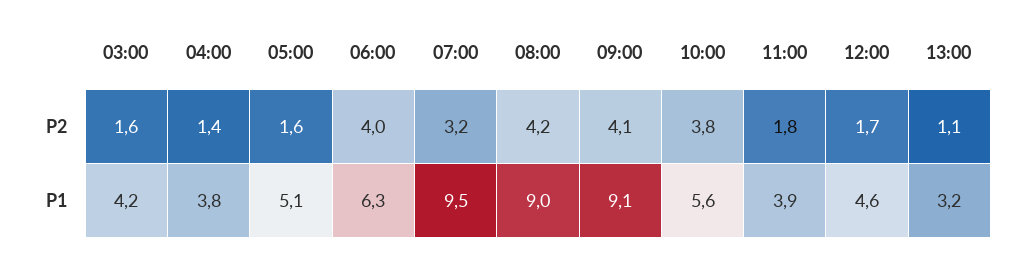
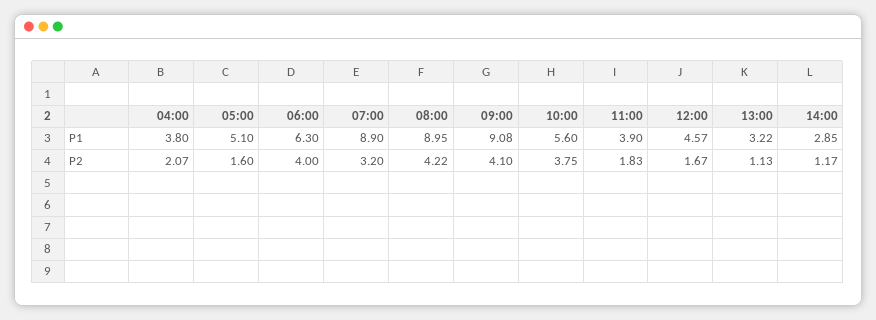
03:00, P2: 1.6 -> none
04:00, P2: 1.4 -> 2.07
03:00, P1: 4.2 -> none
07:00, P1: 9.5 -> 8.9
14:00, P1: none -> 2.85
14:00, P2: none -> 1.17

